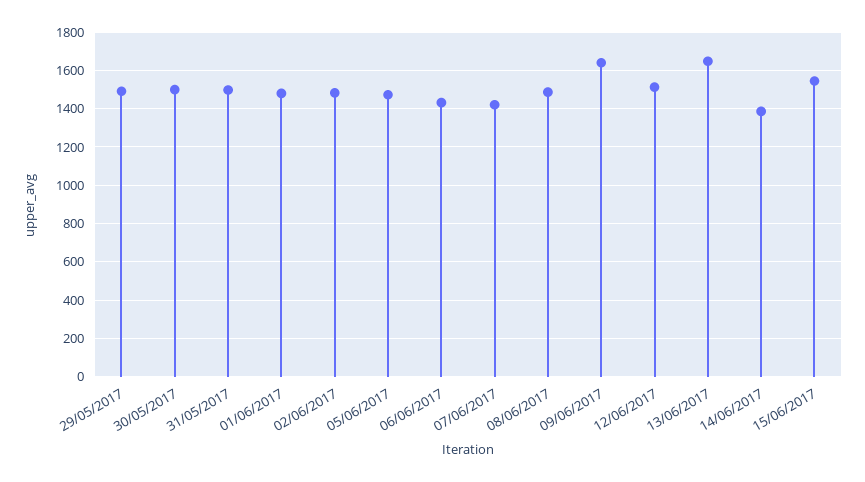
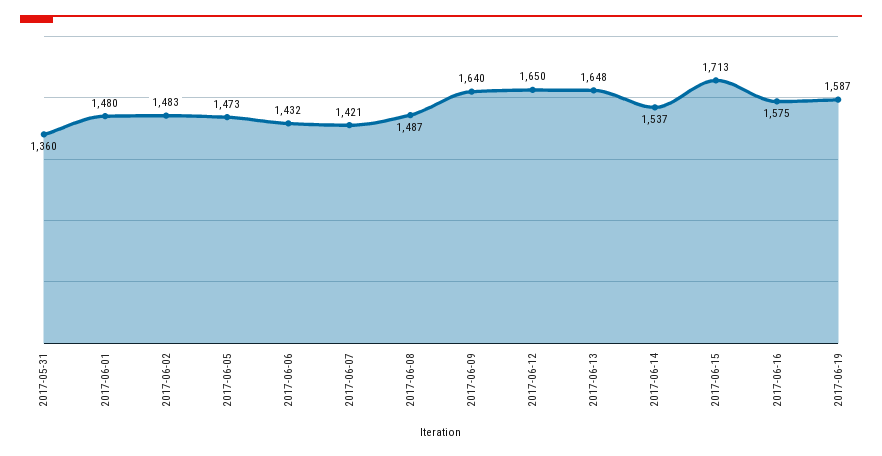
29/05/2017: 1500 -> none
30/05/2017: 1500 -> none
31/05/2017: 1500 -> 1360
12/06/2017: 1500 -> 1650
14/06/2017: 1400 -> 1537
15/06/2017: 1550 -> 1713
2017-06-16: none -> 1575
2017-06-19: none -> 1587

